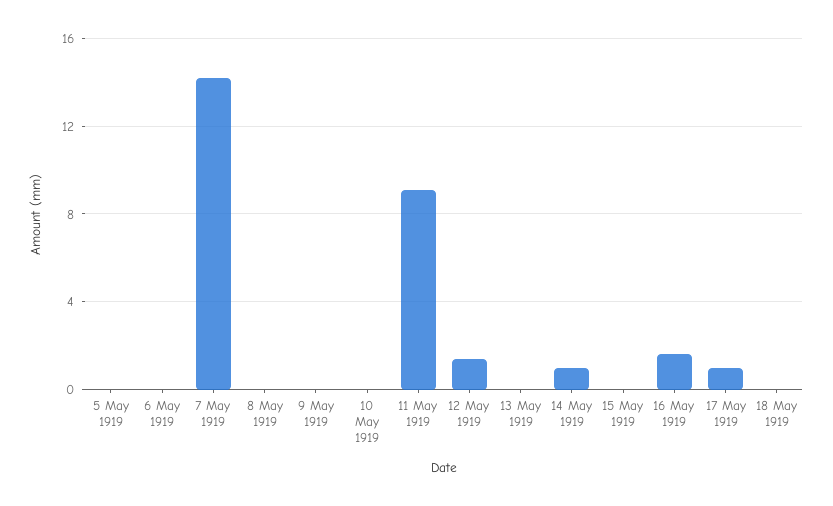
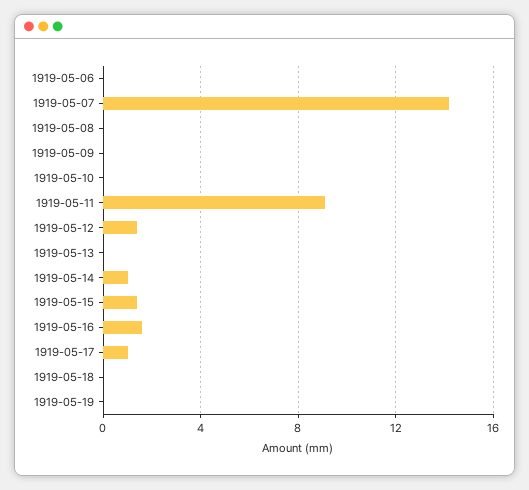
5 May 1919: 0 -> none
15 May 1919: 0 -> 1.5
1919-05-19: none -> 0

